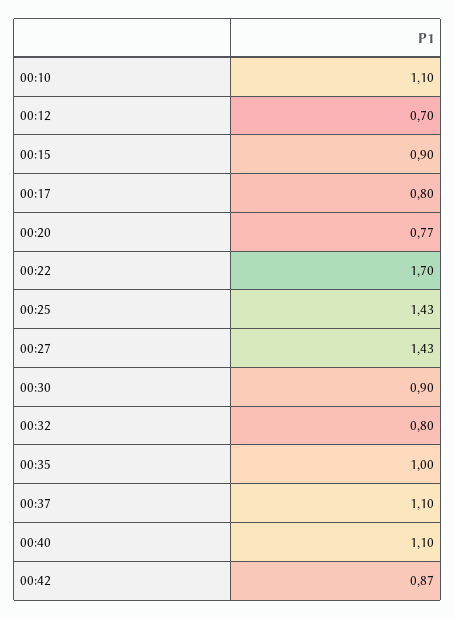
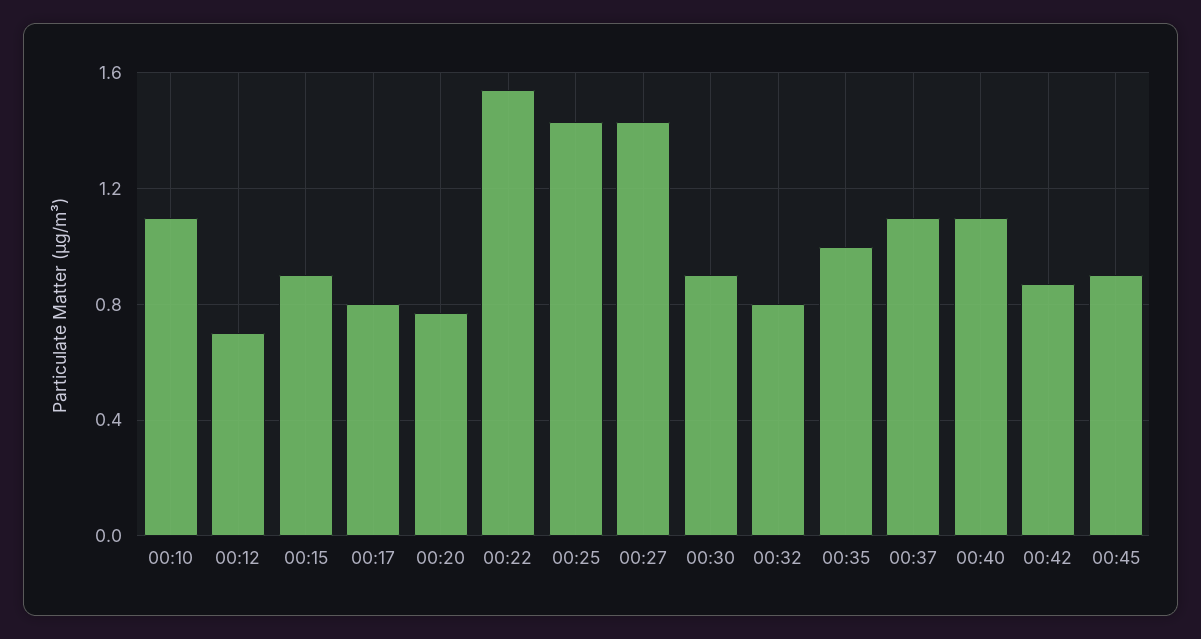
00:22: 1.7 -> 1.55
00:45: none -> 0.9

